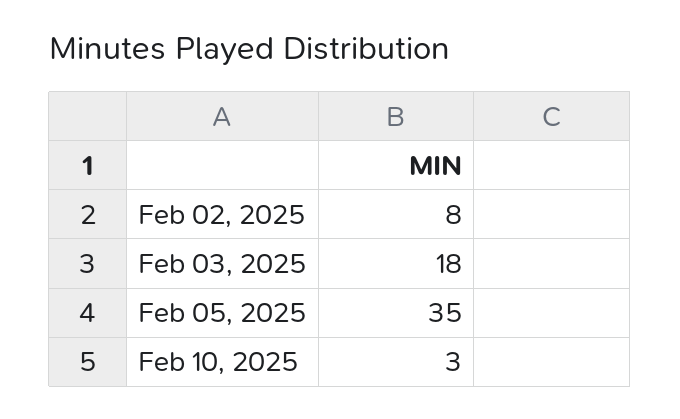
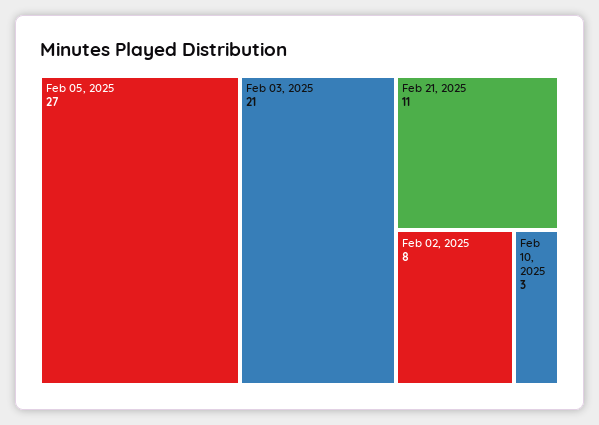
Feb 03, 2025: 18 -> 21
Feb 05, 2025: 35 -> 27
Feb 21, 2025: none -> 11

